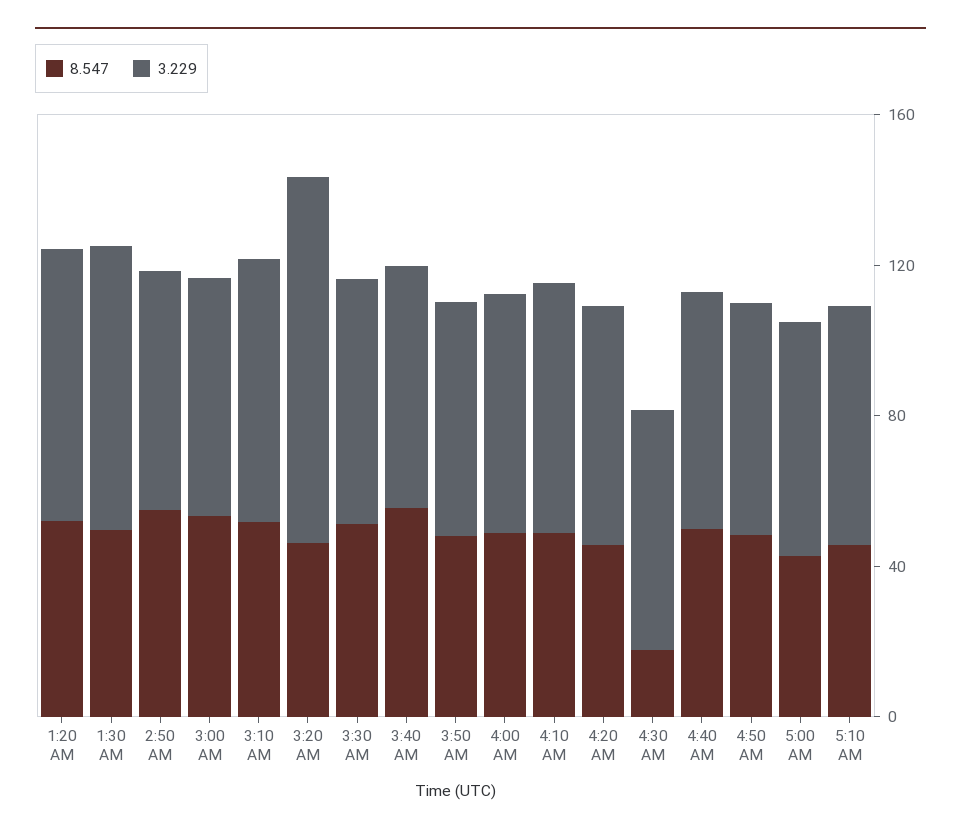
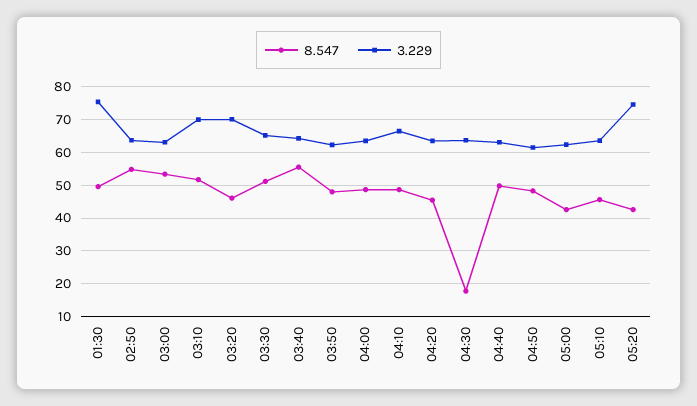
8.547, 1:20 AM: 50 -> none
3.229, 1:20 AM: 70 -> none
3.229, 3:20 AM: 100 -> 70
8.547, 05:20: none -> 42
3.229, 05:20: none -> 74

